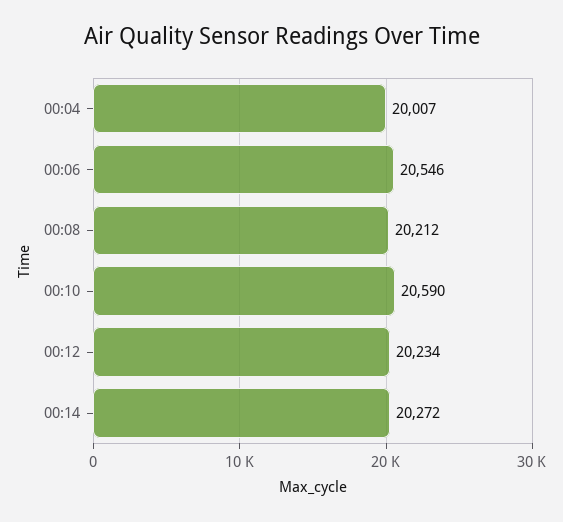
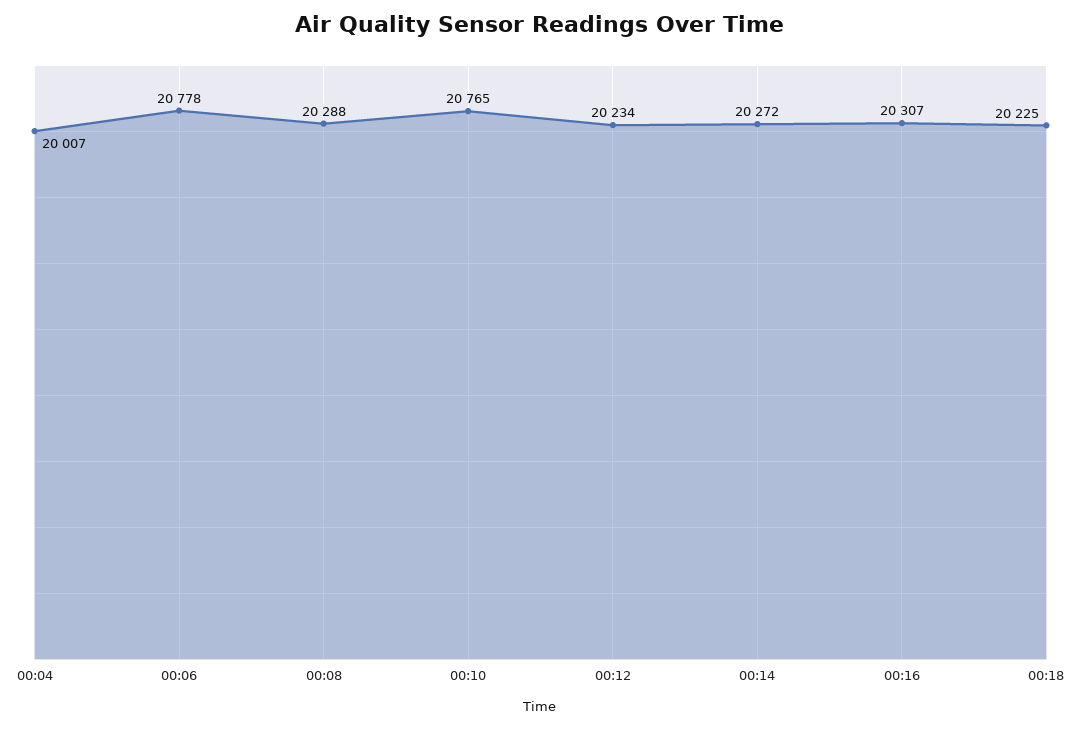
00:06: 20546 -> 20778
00:08: 20212 -> 20288
00:10: 20590 -> 20765
00:16: none -> 20307
00:18: none -> 20225

